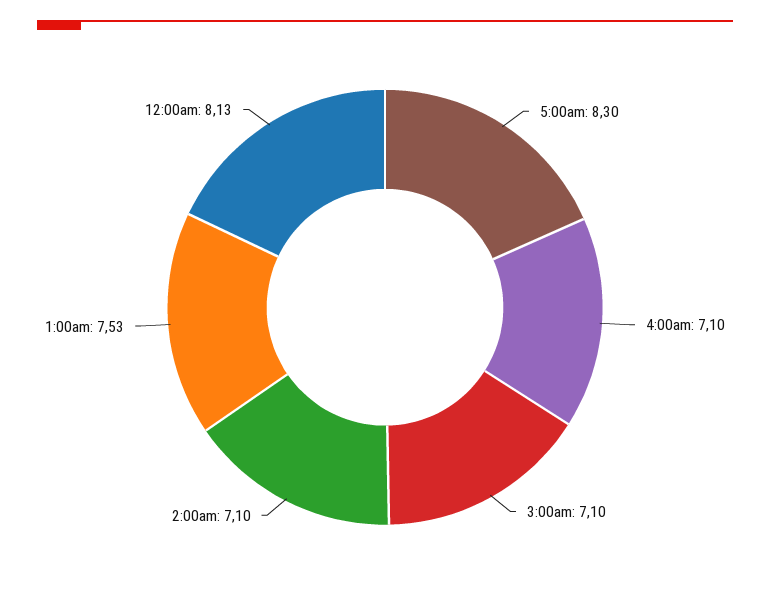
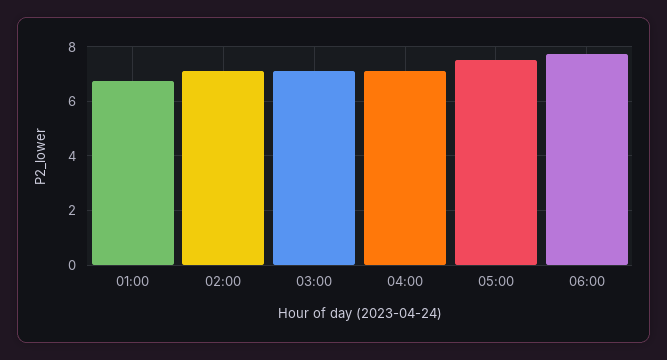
5:00am: 8.3 -> 7.5
1:00am: 7.53 -> 6.75
12:00am: 8.13 -> none
06:00: none -> 7.75

